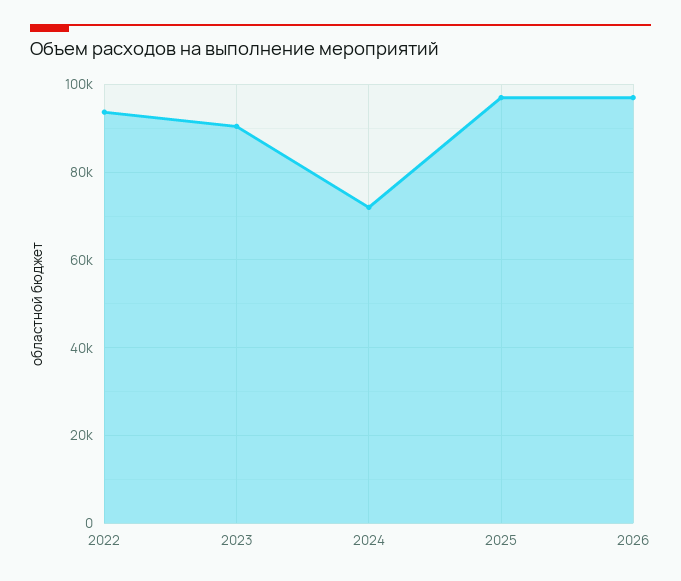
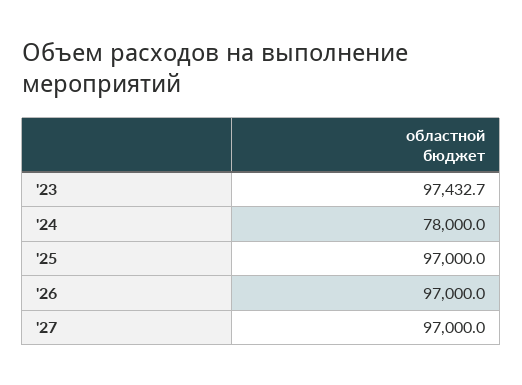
2022: 94000 -> none
2023: 90000 -> 97432.7
2024: 72000 -> 78000
'27: none -> 97000

